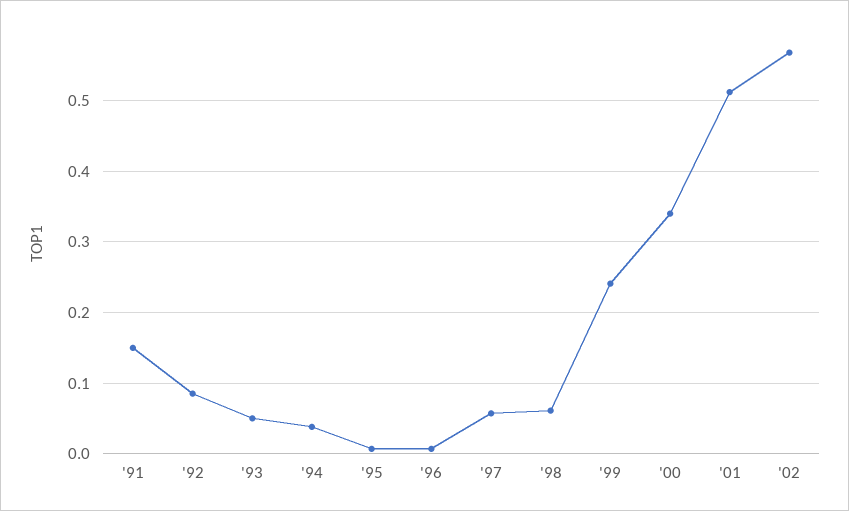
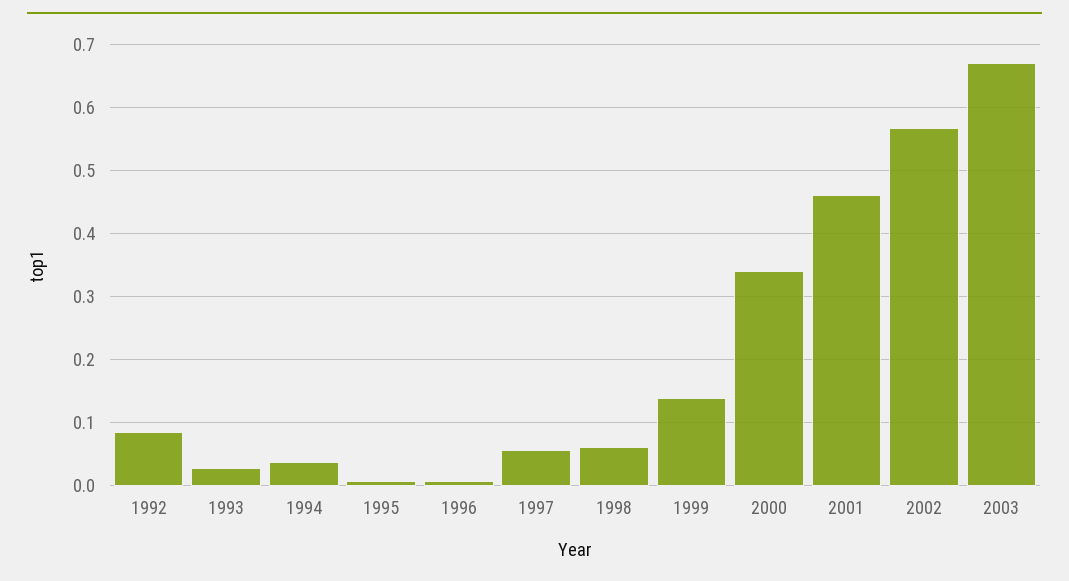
'91: 0.15 -> none
'93: 0.05 -> 0.03
'99: 0.24 -> 0.14
'01: 0.51 -> 0.46
2003: none -> 0.67

